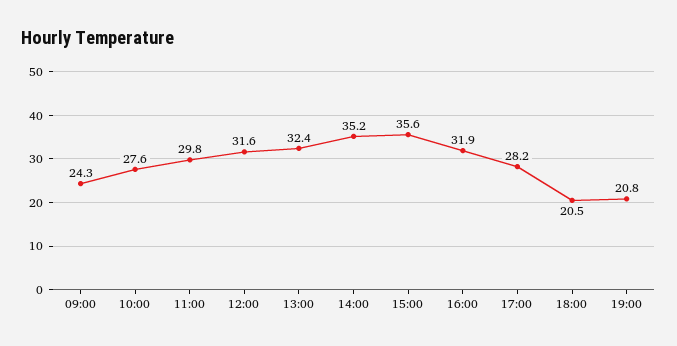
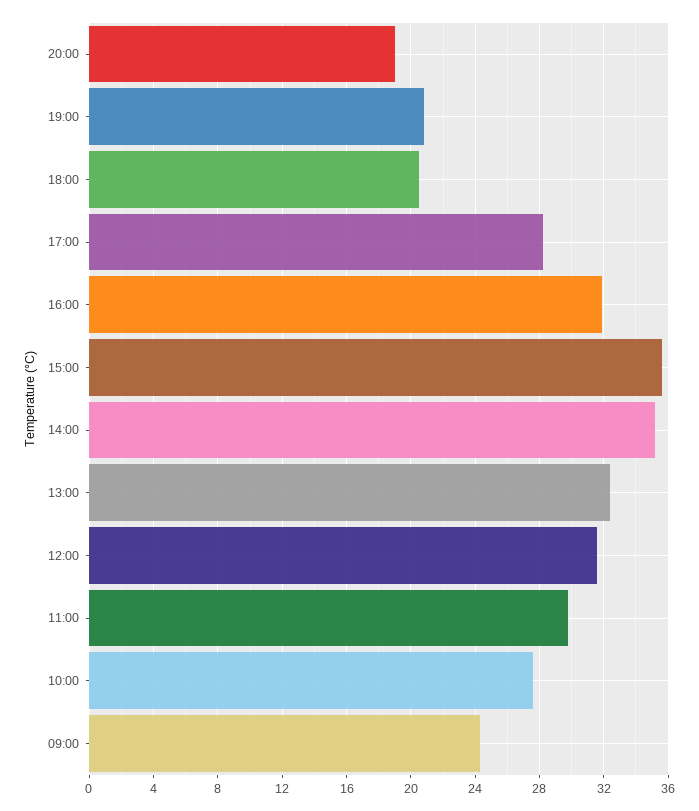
20:00: none -> 19

